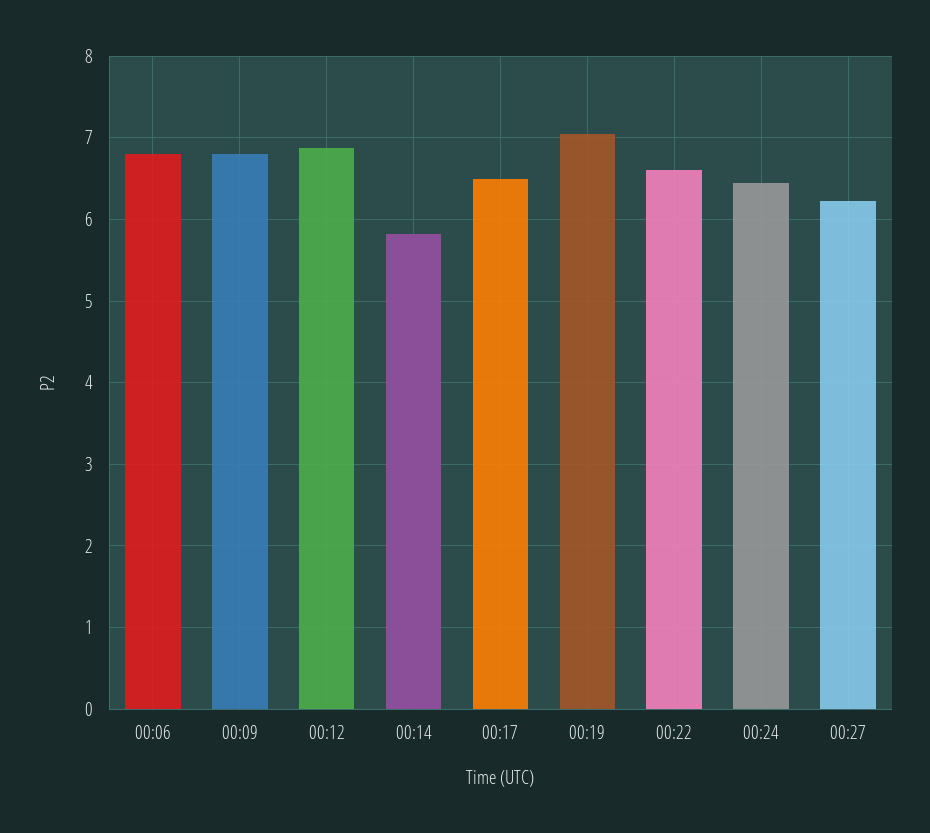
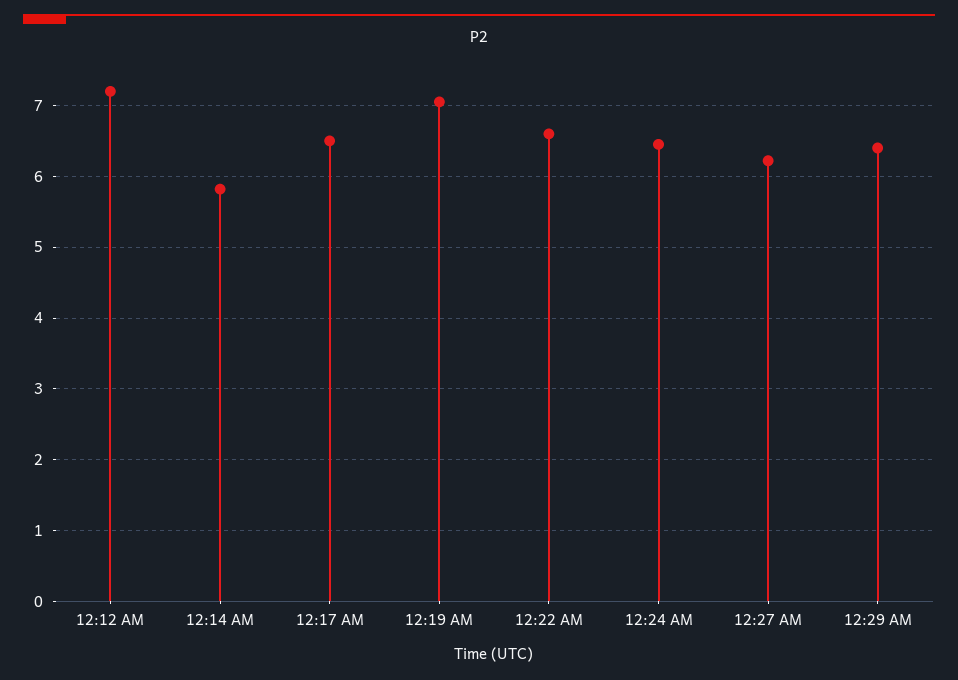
00:06: 6.8 -> none
00:09: 6.8 -> none
00:12: 6.9 -> 7.2
12:29 AM: none -> 6.4

